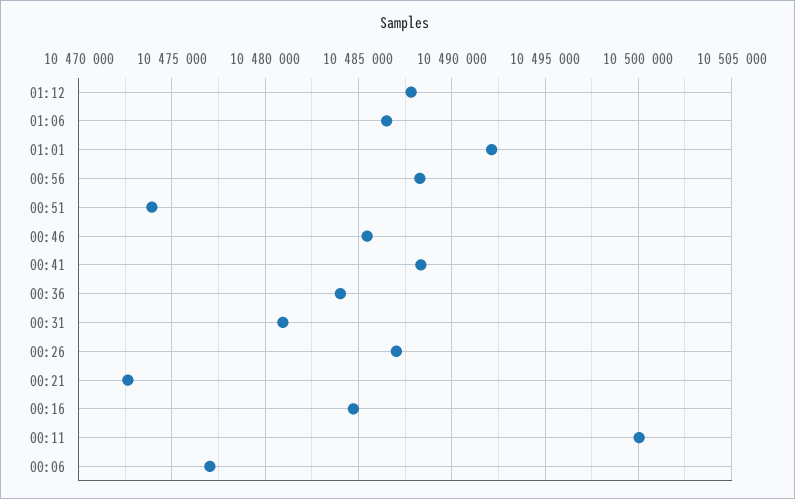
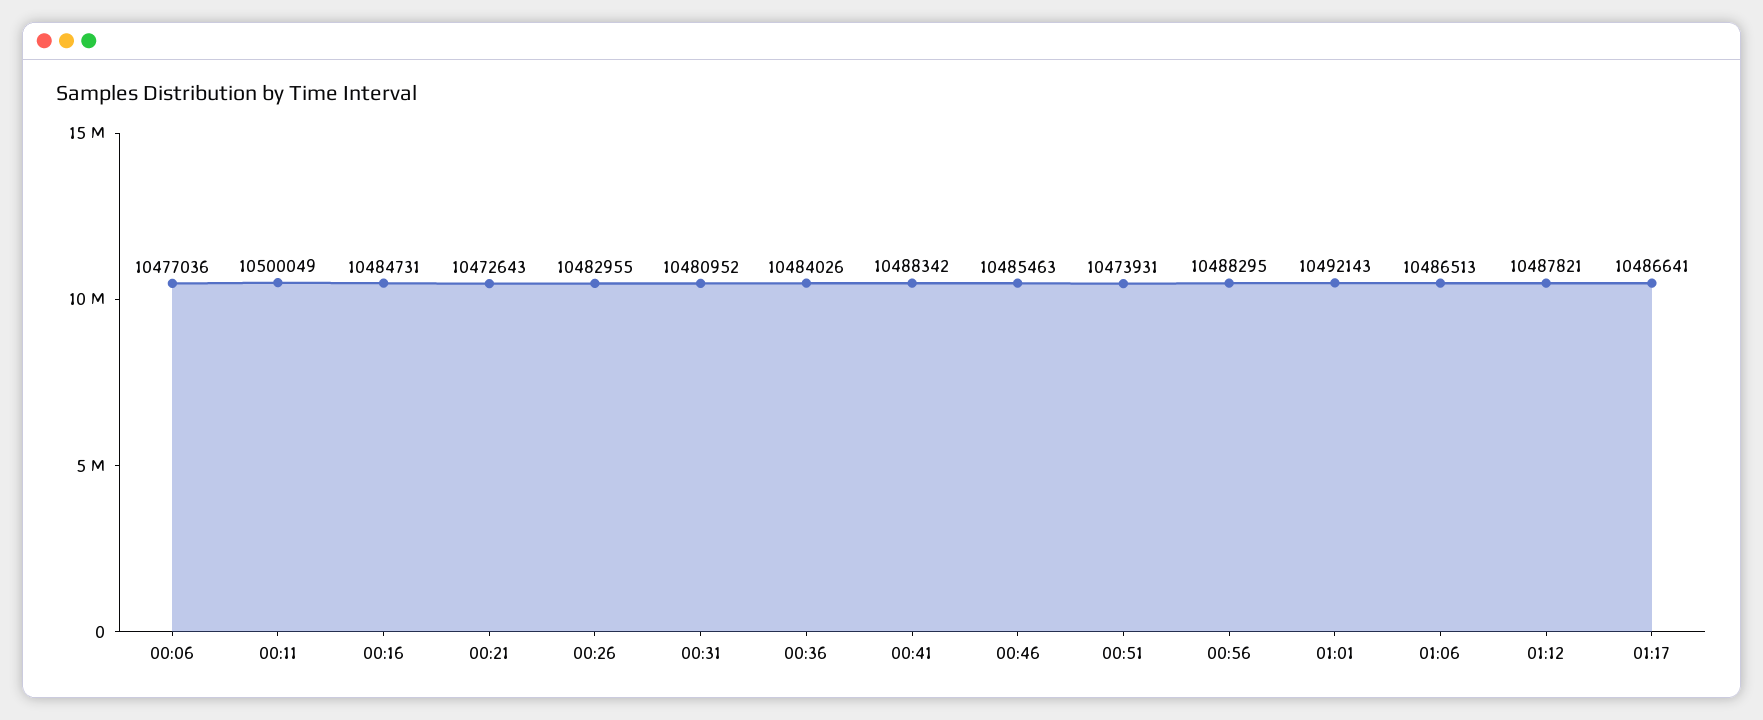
00:26: 10487000 -> 10482955
01:17: none -> 10486641

